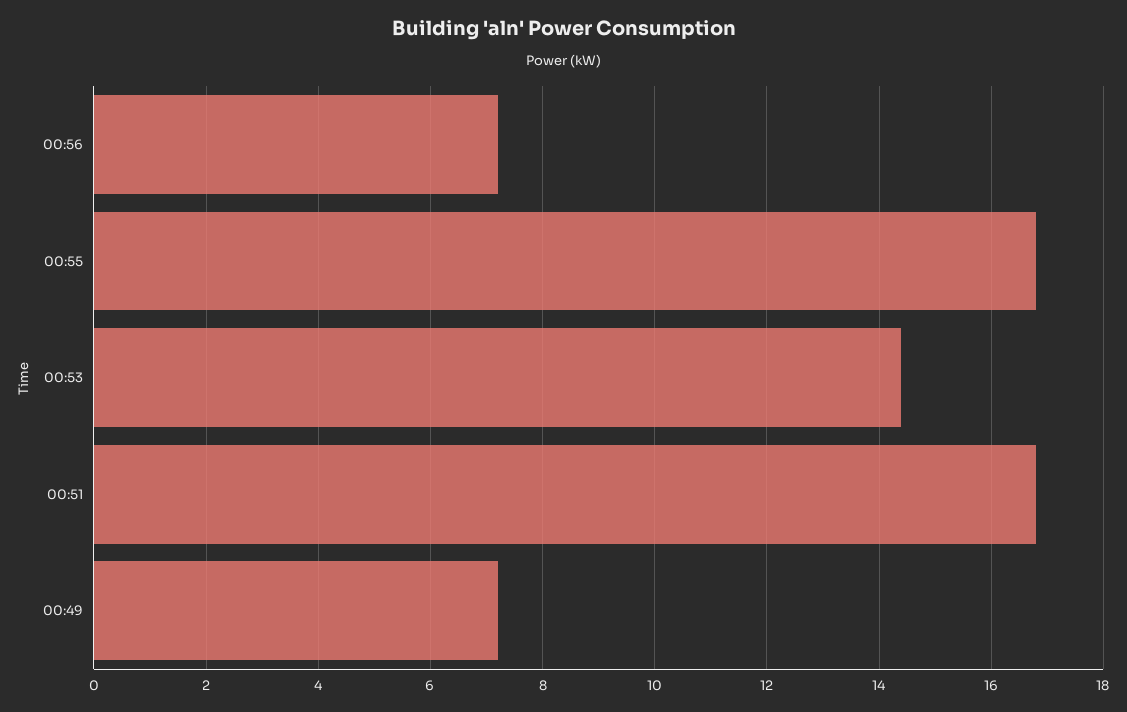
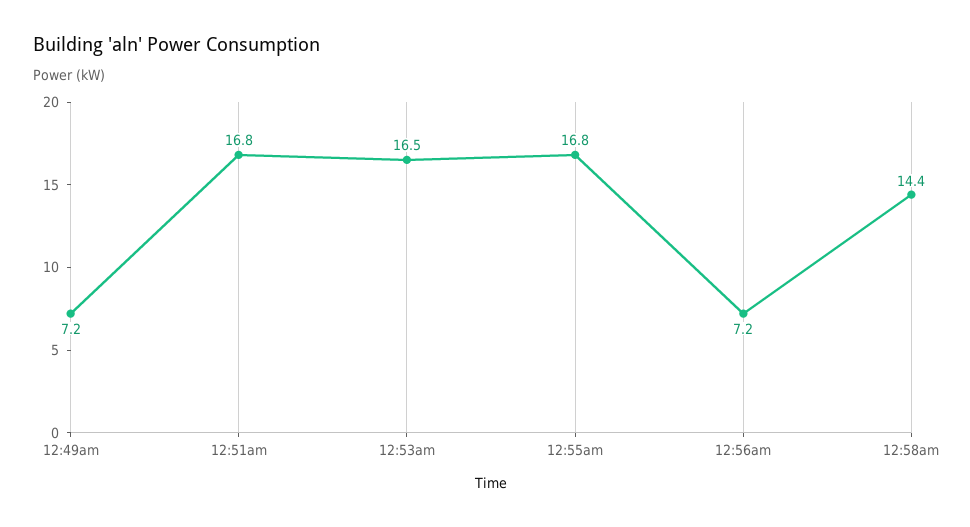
00:53: 14.5 -> 16.5
12:58am: none -> 14.4

